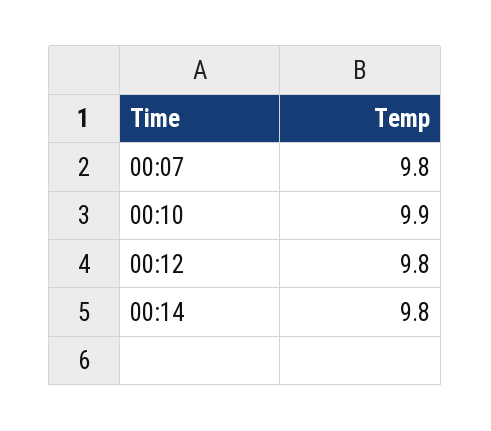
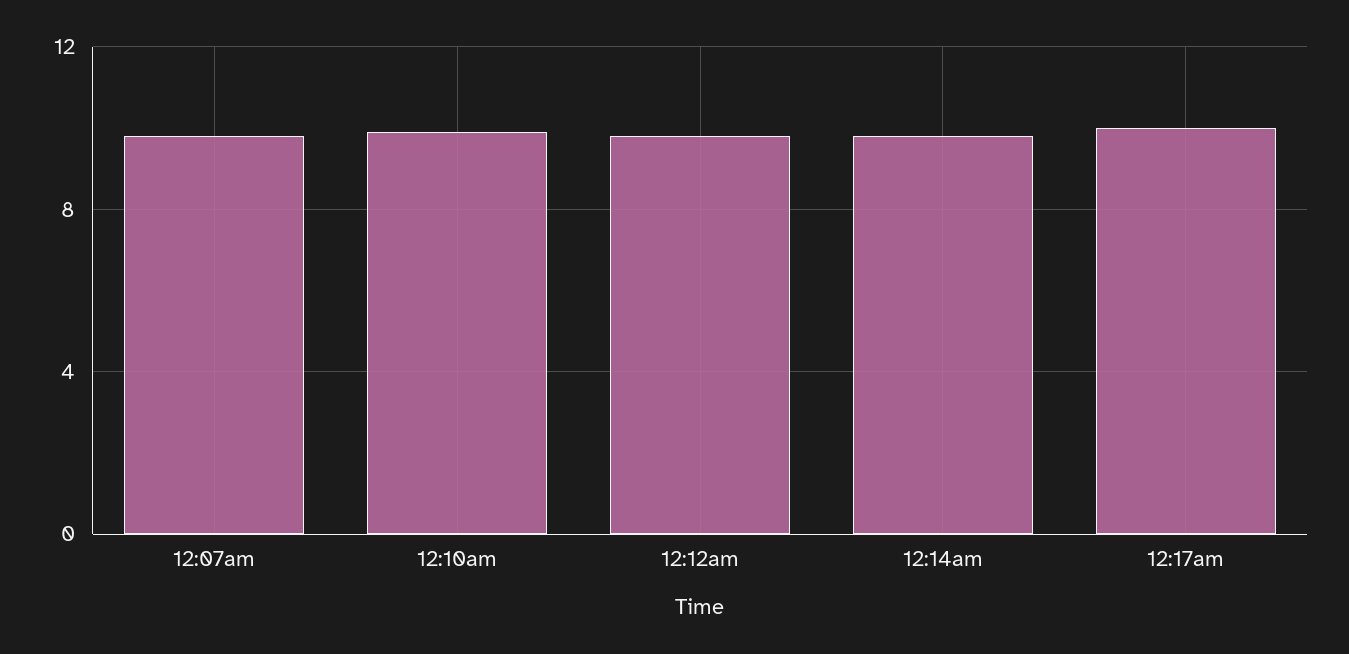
12:17am: none -> 10

